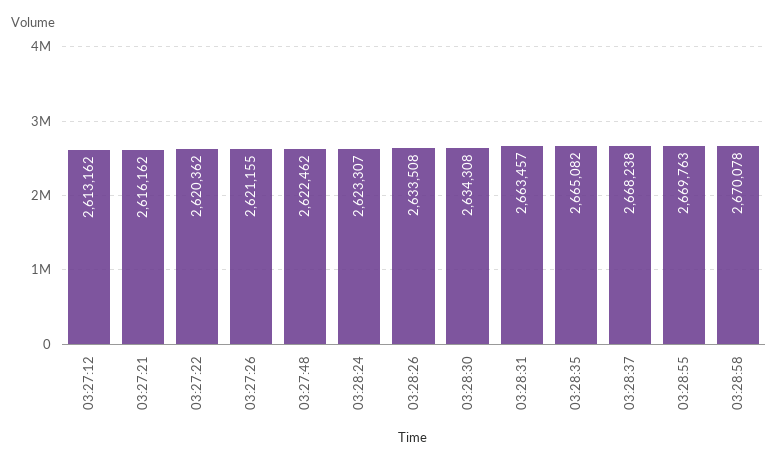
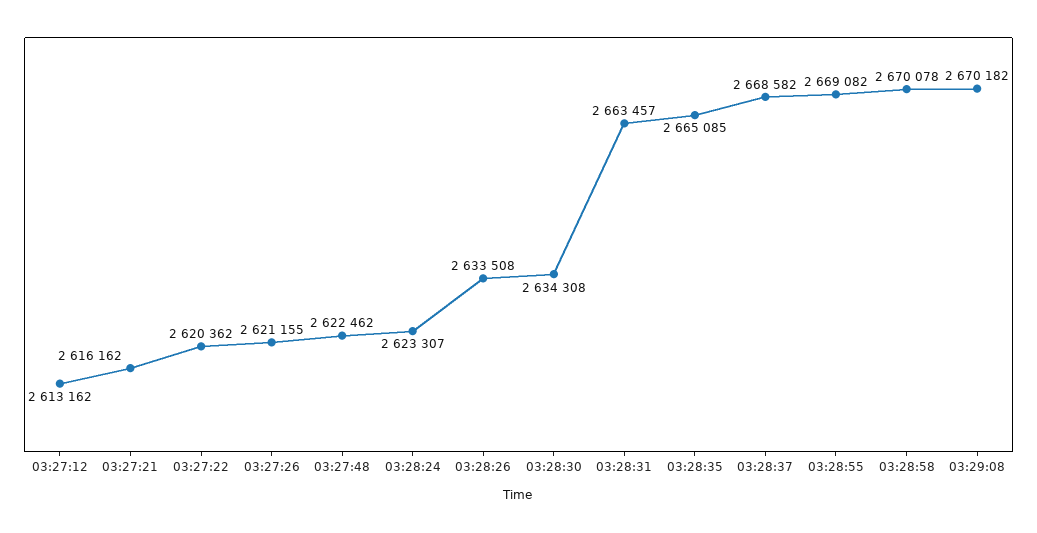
03:28:35: 2665082 -> 2665085
03:28:37: 2668238 -> 2668582
03:28:55: 2669763 -> 2669082
03:29:08: none -> 2670182

